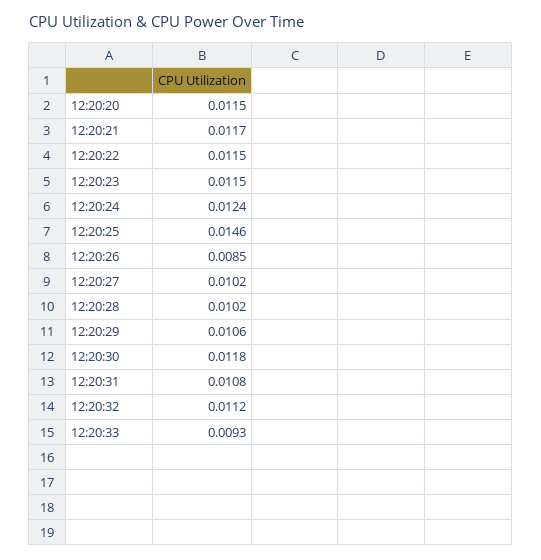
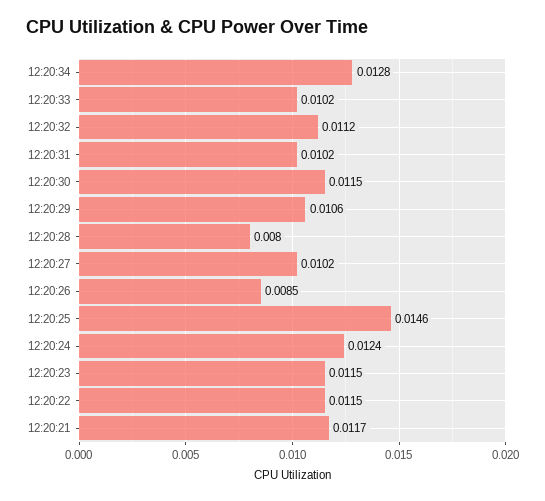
12:20:20: 0.0115 -> none
12:20:28: 0.0102 -> 0.008
12:20:30: 0.0118 -> 0.0115
12:20:31: 0.0108 -> 0.0102
12:20:33: 0.0093 -> 0.0102
12:20:34: none -> 0.0128

